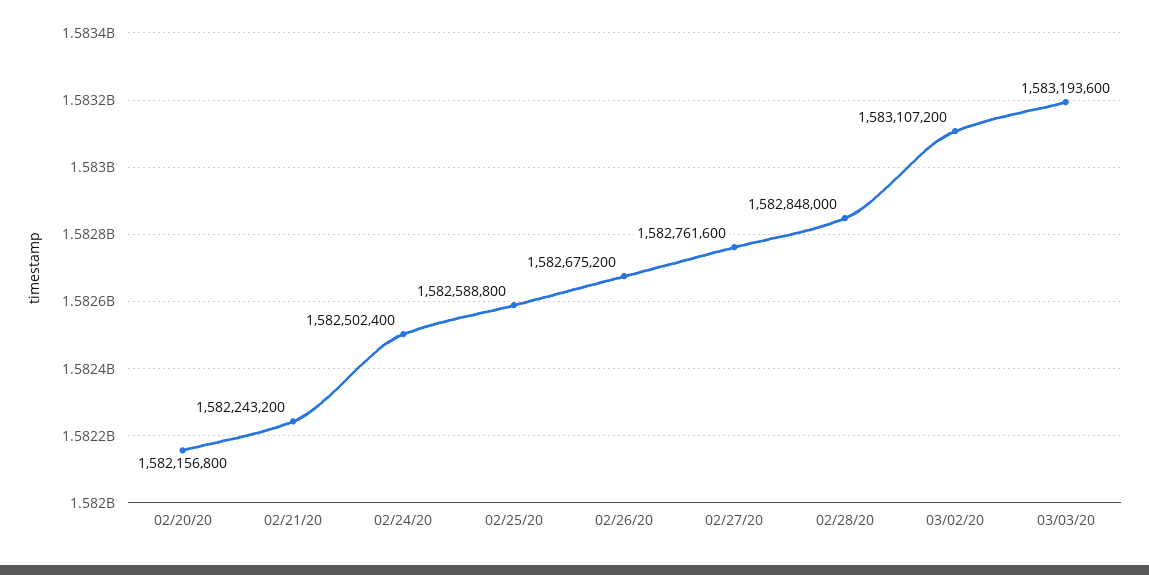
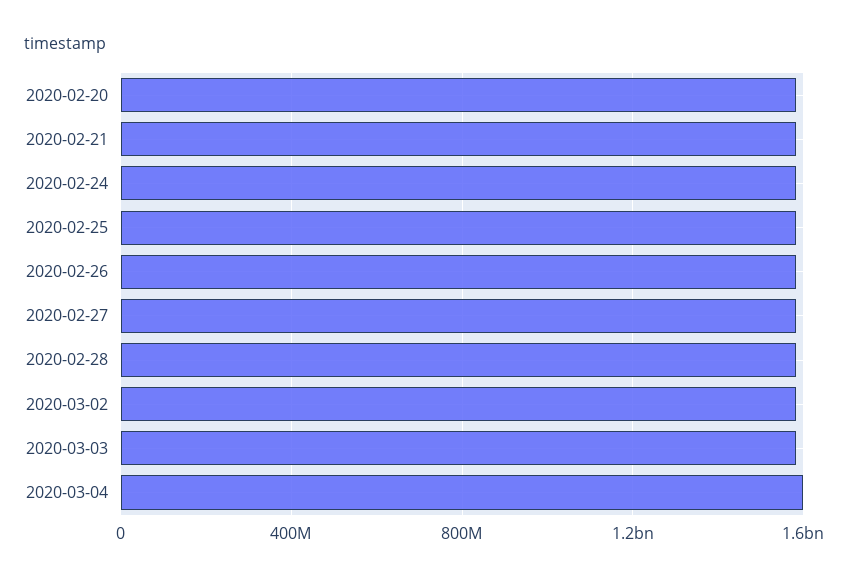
2020-03-04: none -> 1600000000

